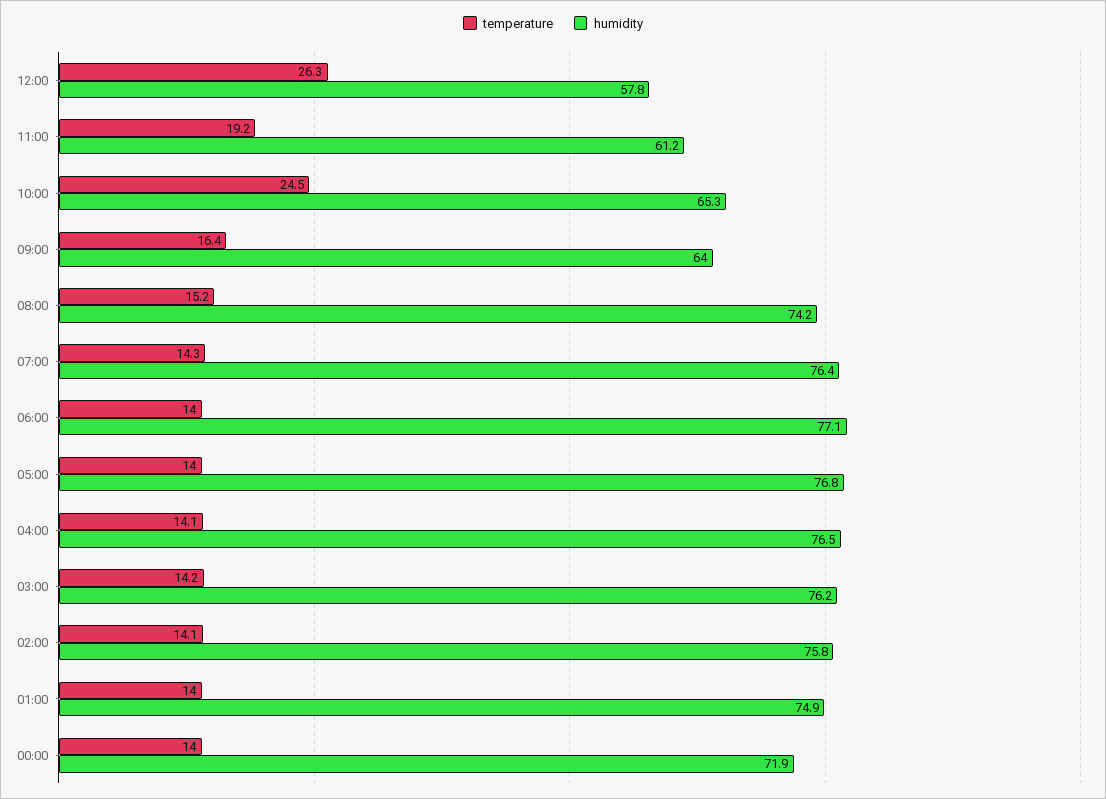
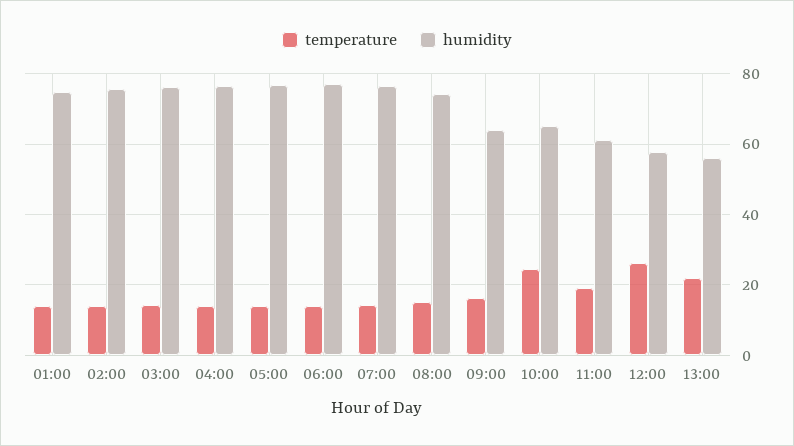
temperature, 00:00: 14 -> none
humidity, 00:00: 71.9 -> none
temperature, 13:00: none -> 22
humidity, 13:00: none -> 56

